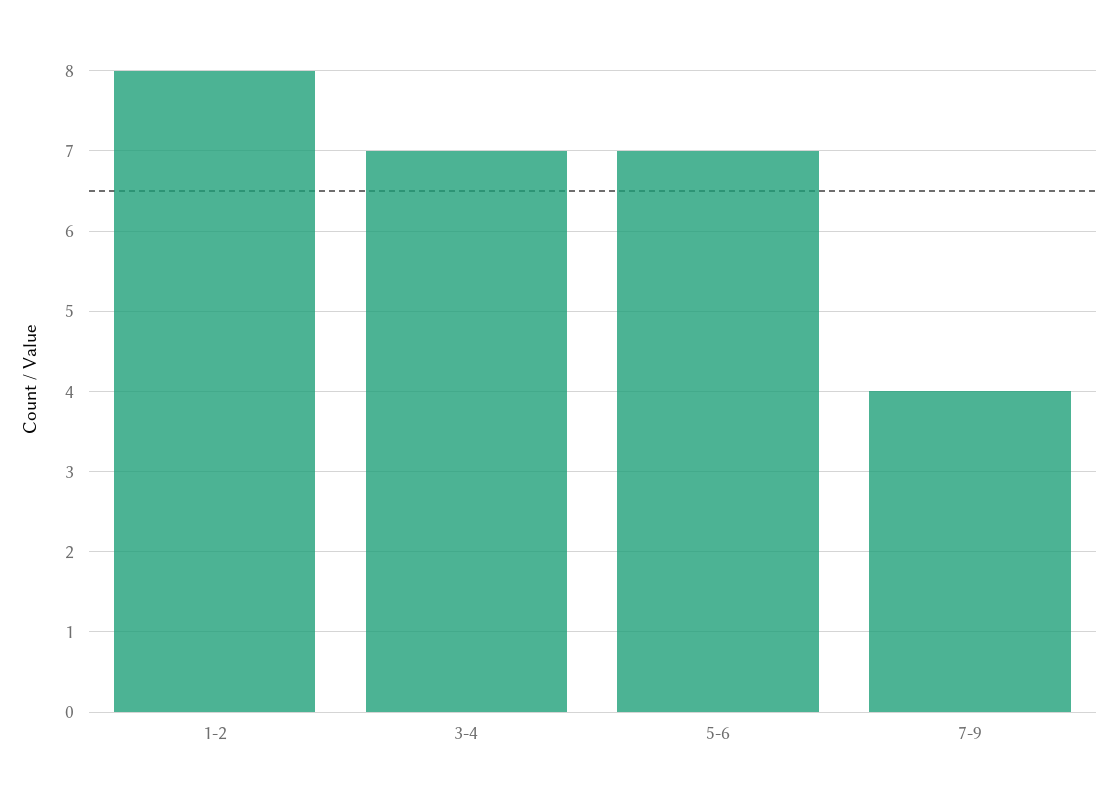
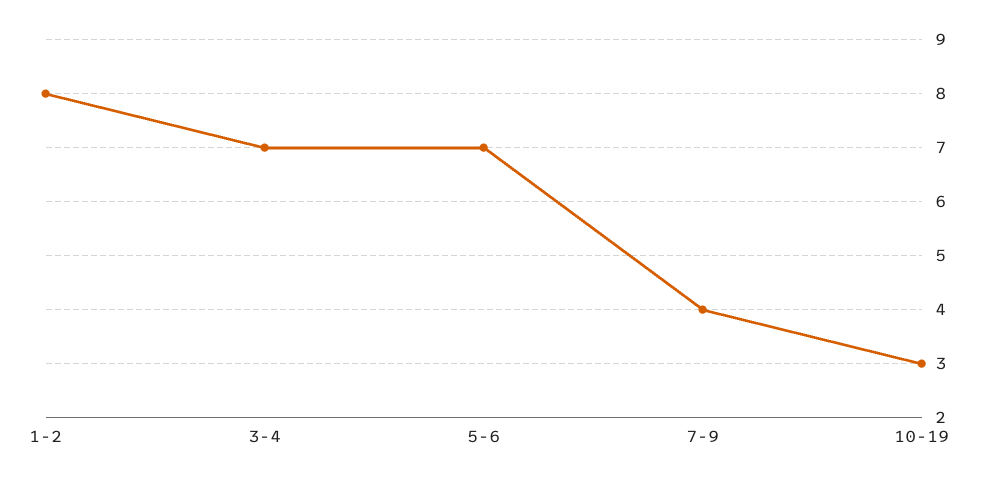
10-19: none -> 3

